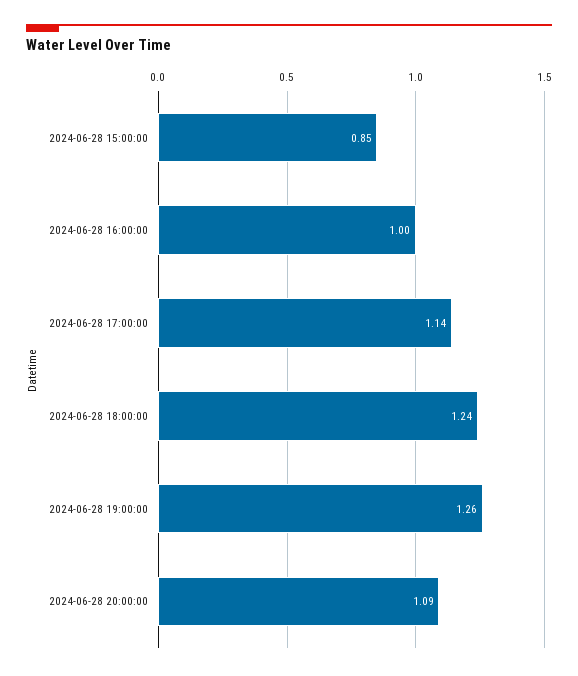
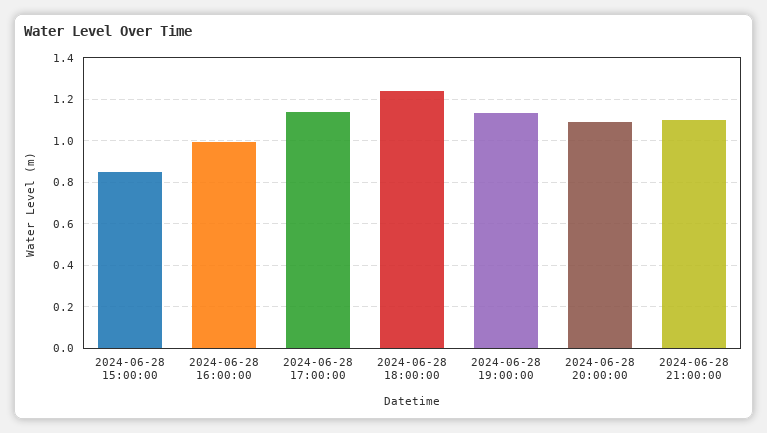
2024-06-28 19:00:00: 1.26 -> 1.15
2024-06-28 21:00:00: none -> 1.1

